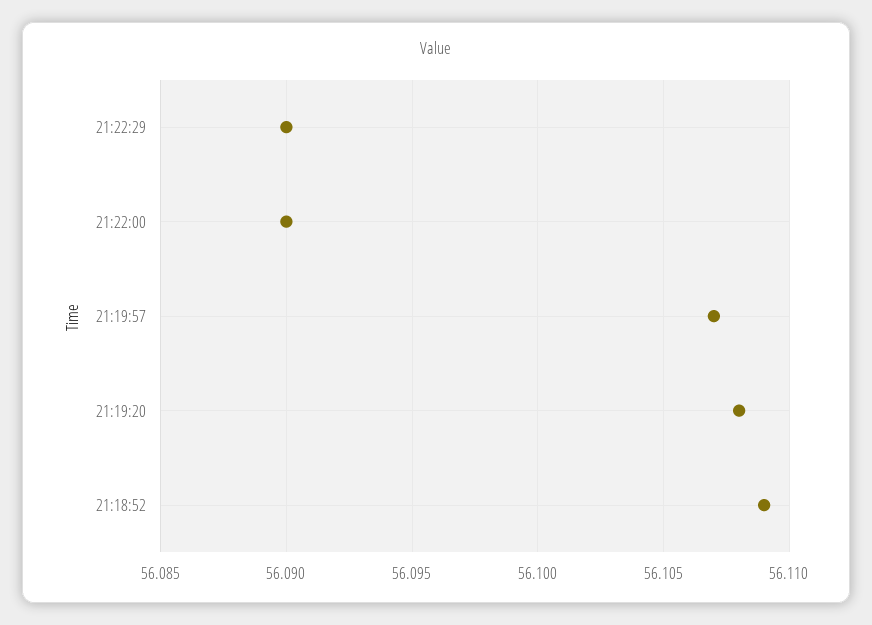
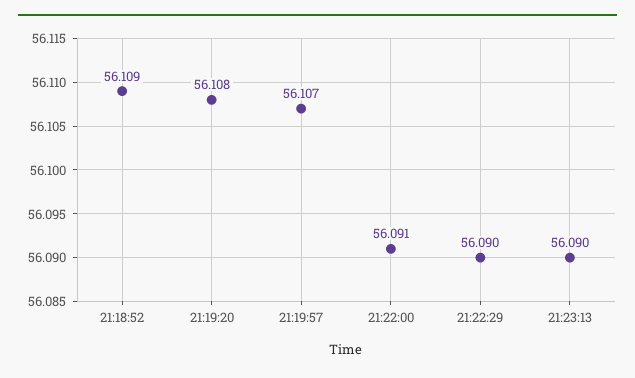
21:22:00: 56.09 -> 56.091
21:23:13: none -> 56.09

